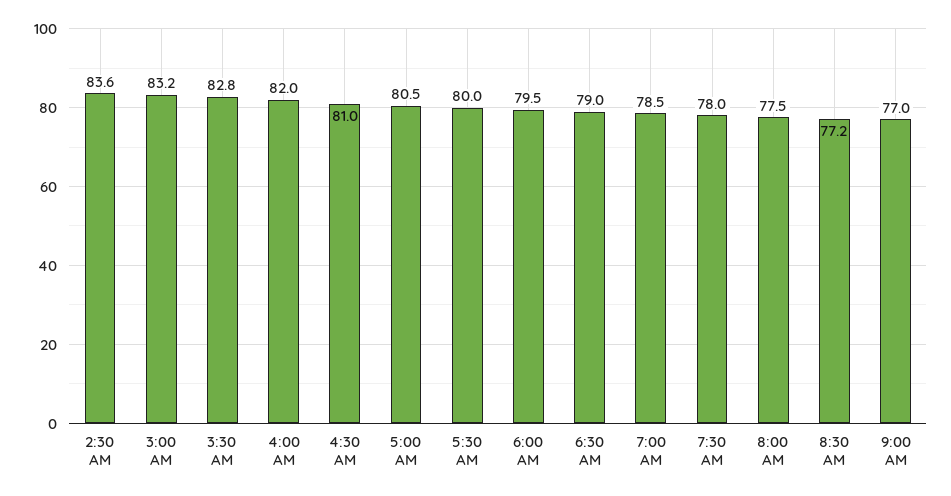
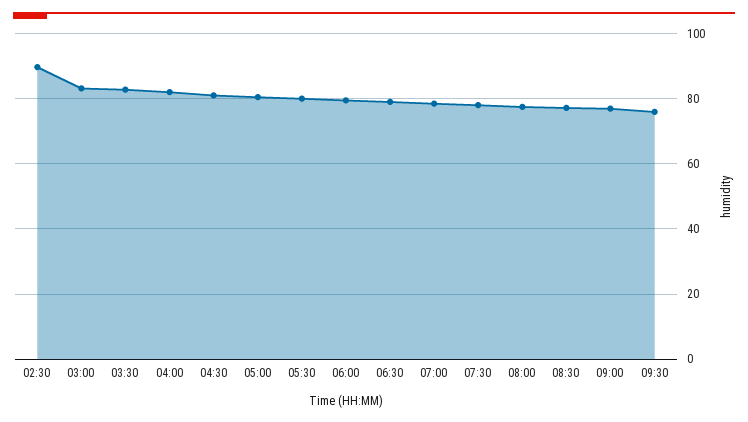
2:30 AM: 83.6 -> 90
09:30: none -> 76

